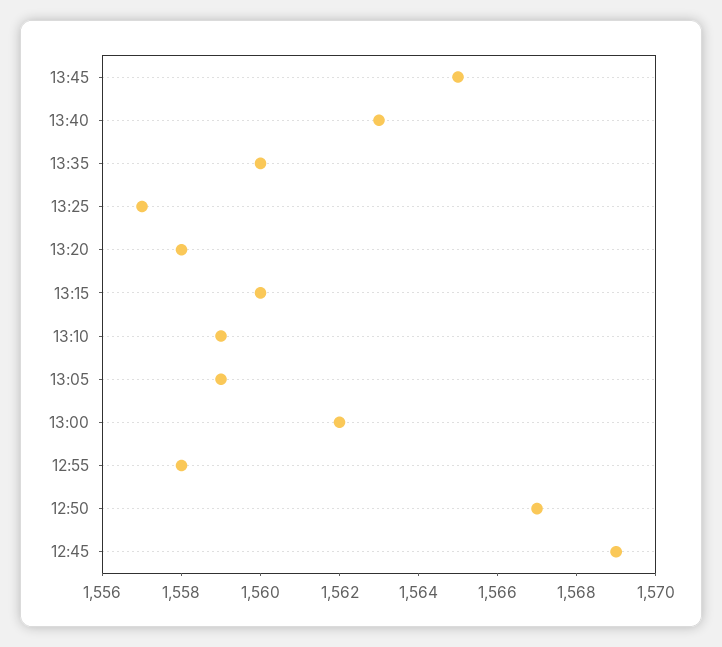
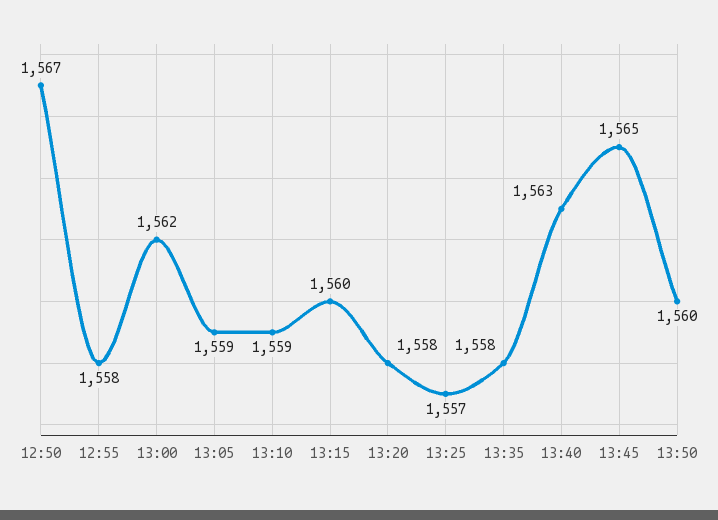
13:35: 1560 -> 1558
12:45: 1569 -> none
13:50: none -> 1560

